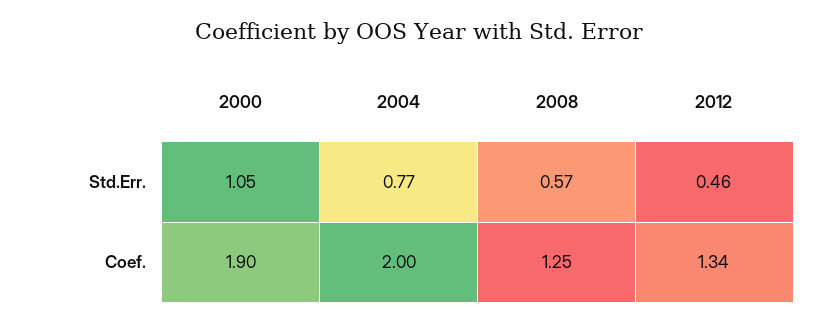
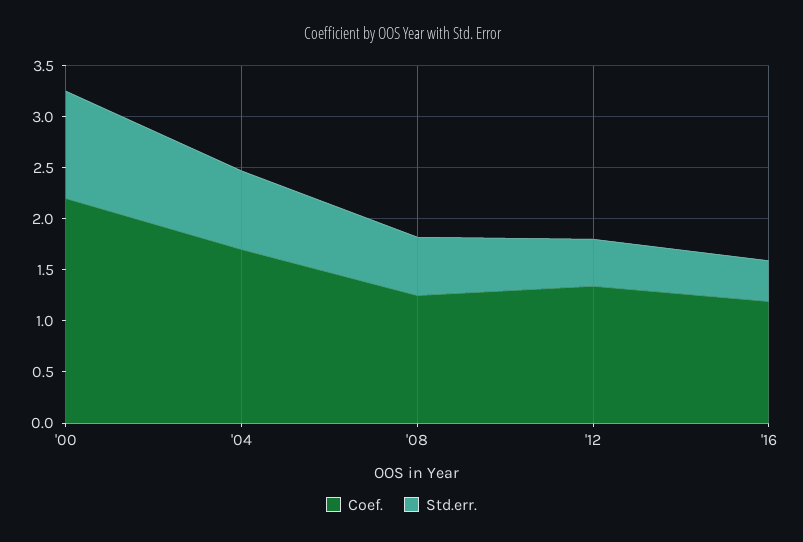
Coef., 2000: 1.9 -> 2.2
Coef., 2004: 2 -> 1.7
Coef., '16: none -> 1.2
Std.Err., '16: none -> 0.4

